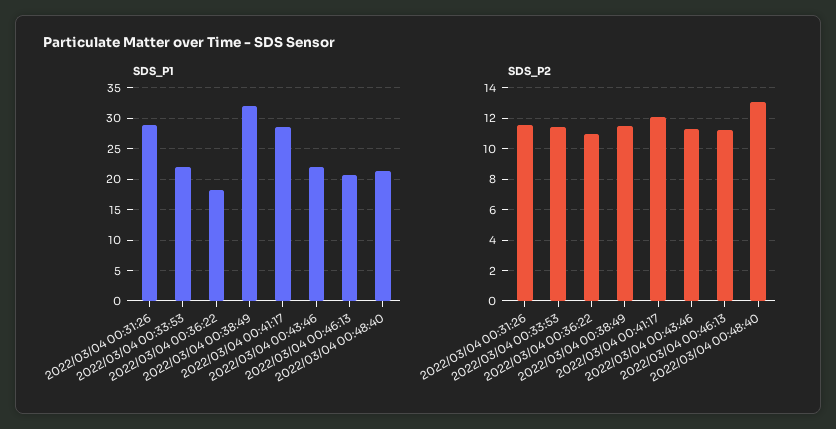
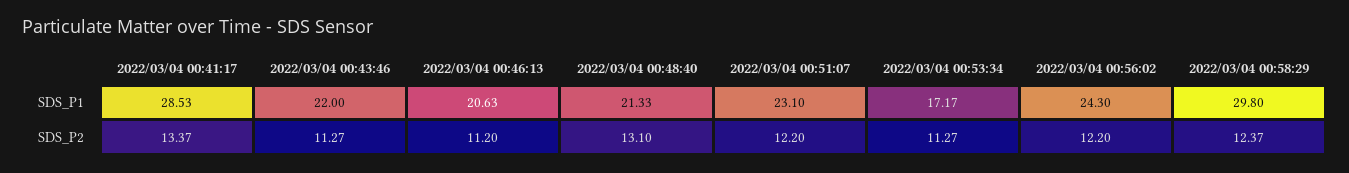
SDS_P1, 2022/03/04 00:31:26: 29 -> none
SDS_P1, 2022/03/04 00:33:53: 22 -> none
SDS_P1, 2022/03/04 00:36:22: 18 -> none
SDS_P1, 2022/03/04 00:38:49: 32 -> none
SDS_P2, 2022/03/04 00:31:26: 11.5 -> none
SDS_P2, 2022/03/04 00:33:53: 11.5 -> none
SDS_P2, 2022/03/04 00:36:22: 11 -> none
SDS_P2, 2022/03/04 00:38:49: 11.5 -> none
SDS_P2, 2022/03/04 00:41:17: 12 -> 13.37
SDS_P1, 2022/03/04 00:51:07: none -> 23.1
SDS_P1, 2022/03/04 00:53:34: none -> 17.17
SDS_P1, 2022/03/04 00:56:02: none -> 24.3
SDS_P1, 2022/03/04 00:58:29: none -> 29.8
SDS_P2, 2022/03/04 00:51:07: none -> 12.2
SDS_P2, 2022/03/04 00:53:34: none -> 11.27
SDS_P2, 2022/03/04 00:56:02: none -> 12.2
SDS_P2, 2022/03/04 00:58:29: none -> 12.37

